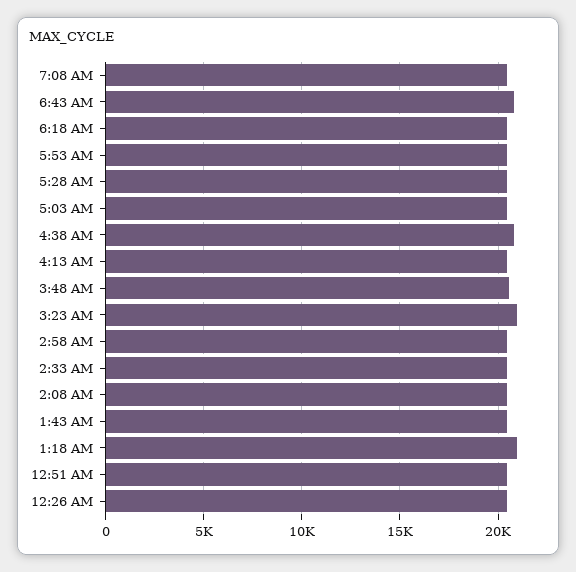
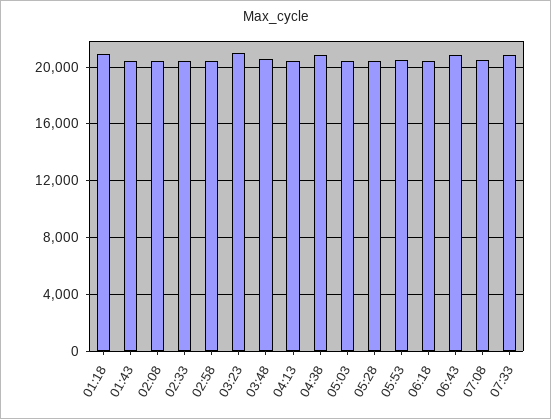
12:51 AM: 20500 -> none
12:26 AM: 20500 -> none
07:33: none -> 21000

